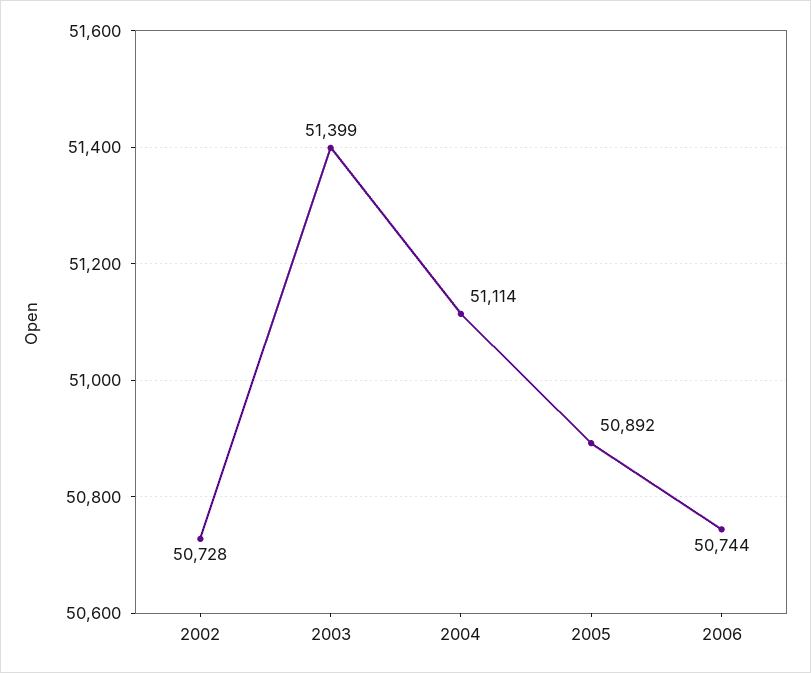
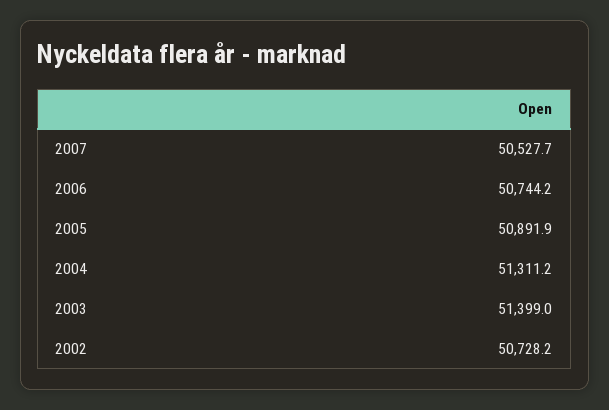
2004: 51114 -> 51311.2
2007: none -> 50527.7

